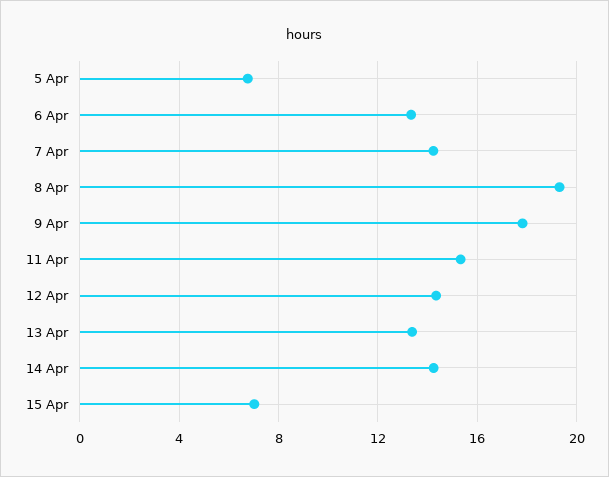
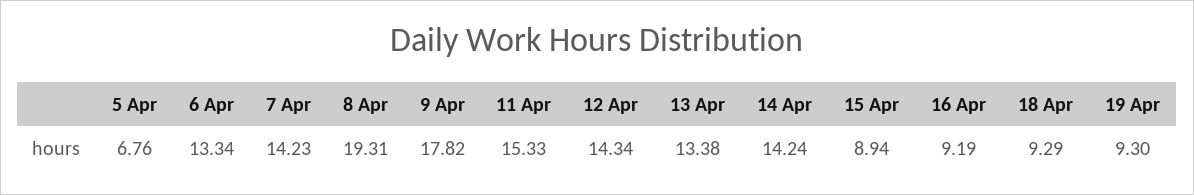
15 Apr: 7 -> 8.94
16 Apr: none -> 9.19
18 Apr: none -> 9.29
19 Apr: none -> 9.3

